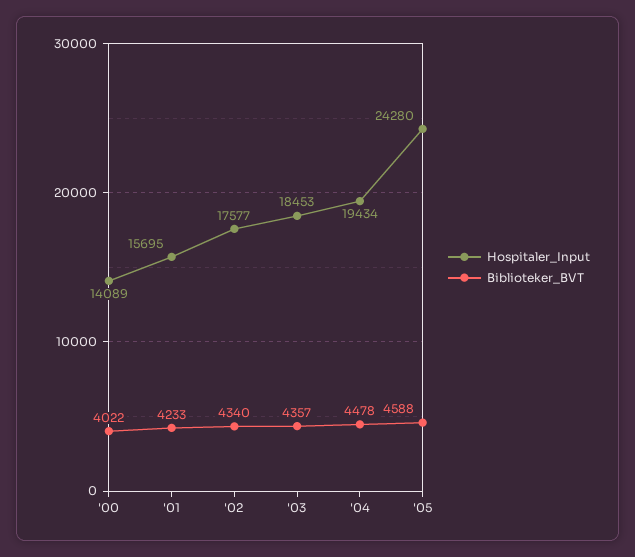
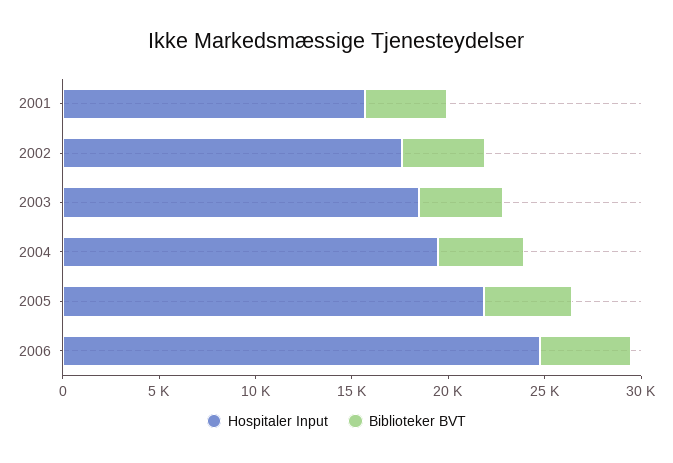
Hospitaler_Input, '00: 14089 -> none
Biblioteker_BVT, '00: 4022 -> none
Hospitaler_Input, '05: 24280 -> 22000
Hospitaler_Input, 2006: none -> 25000
Biblioteker_BVT, 2006: none -> 5000

